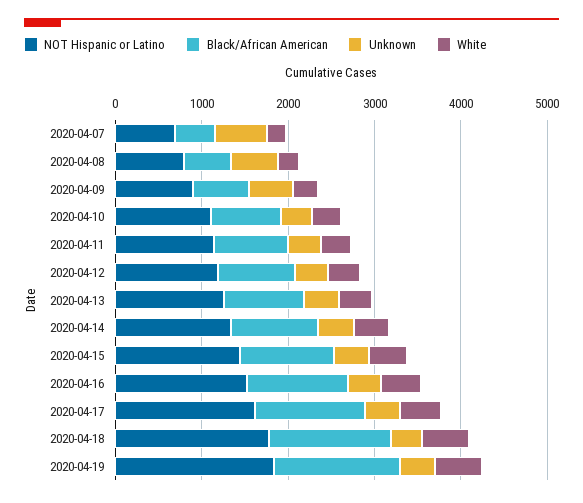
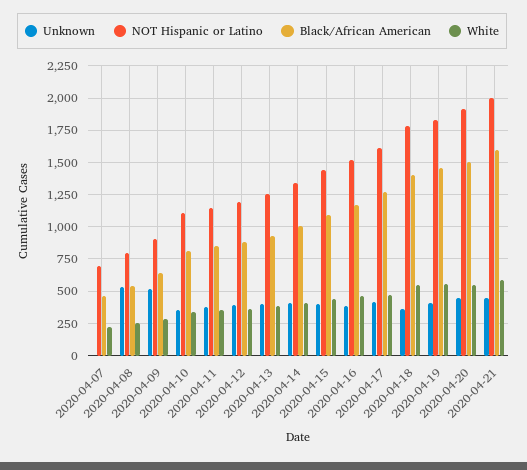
Unknown, 2020-04-07: 600 -> 0
Unknown, 2020-04-20: none -> 450
NOT Hispanic or Latino, 2020-04-20: none -> 1900
Black/African American, 2020-04-20: none -> 1500
White, 2020-04-20: none -> 550
Unknown, 2020-04-21: none -> 450
NOT Hispanic or Latino, 2020-04-21: none -> 2000
Black/African American, 2020-04-21: none -> 1600
White, 2020-04-21: none -> 600

